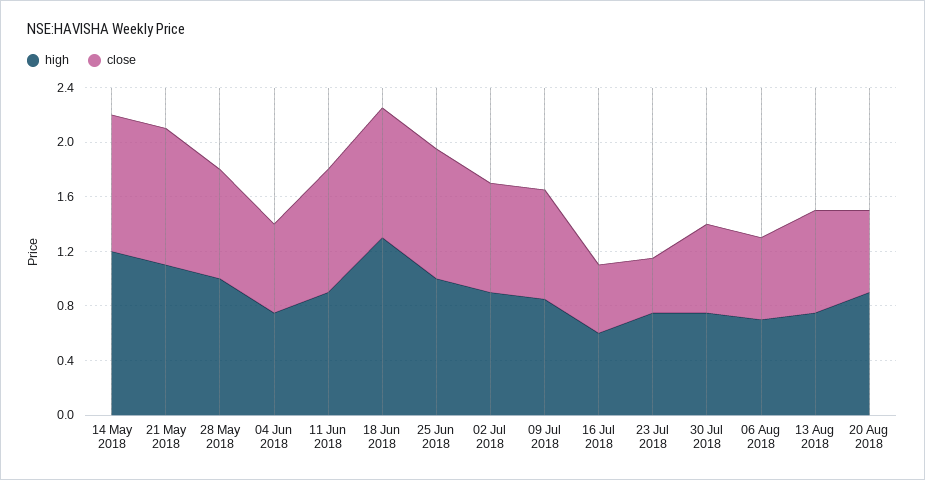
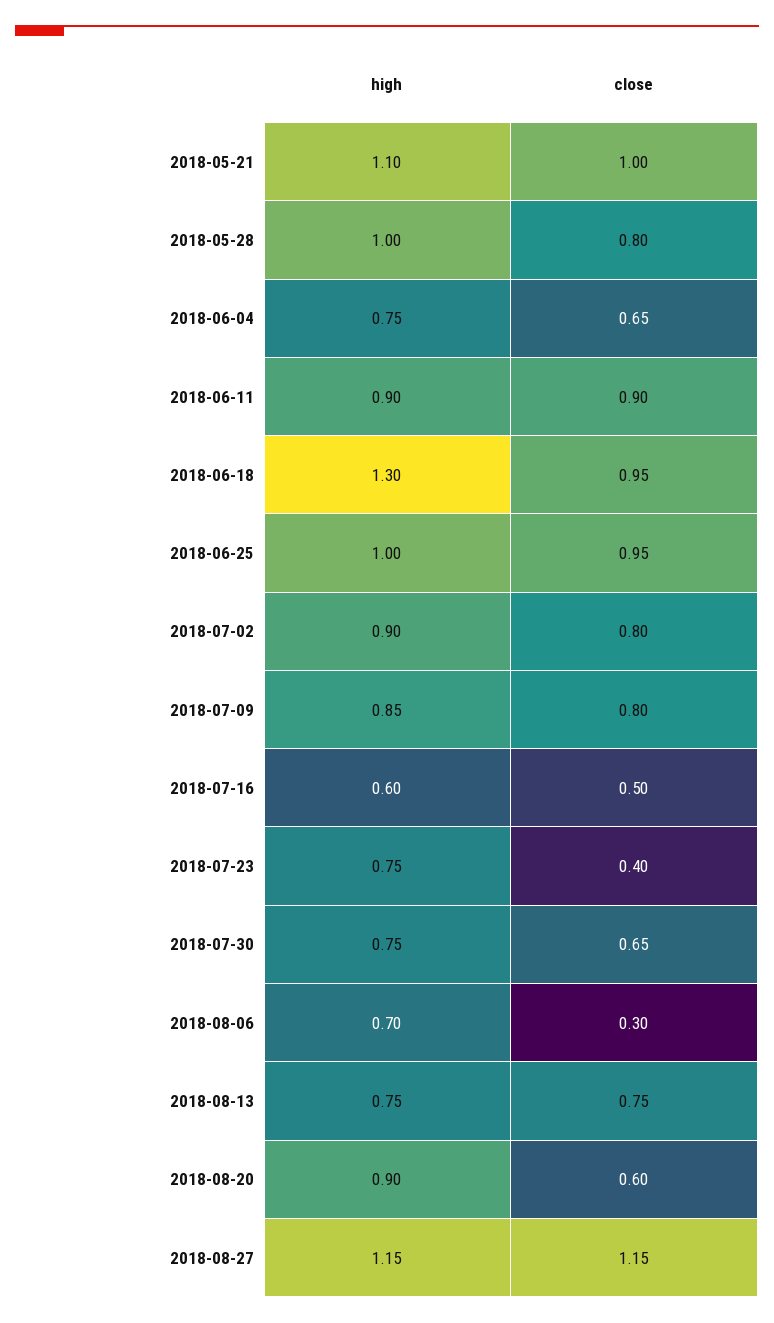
high, 14 May 2018: 1.2 -> none
close, 14 May 2018: 1 -> none
close, 06 Aug 2018: 0.6 -> 0.3
high, 2018-08-27: none -> 1.15
close, 2018-08-27: none -> 1.15

